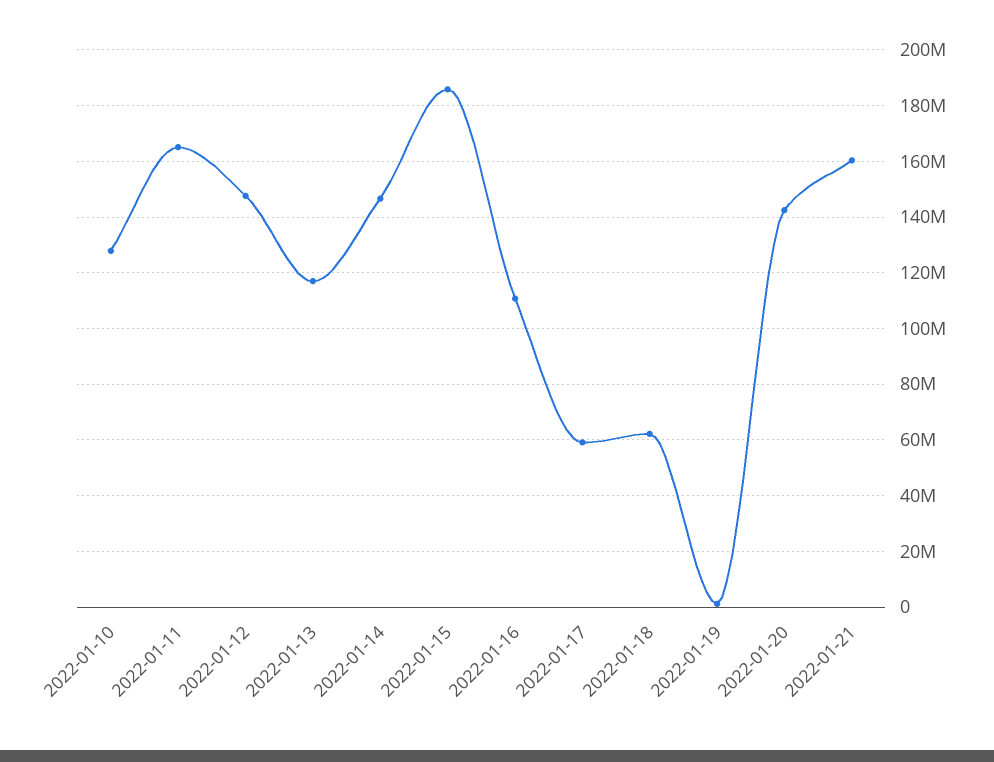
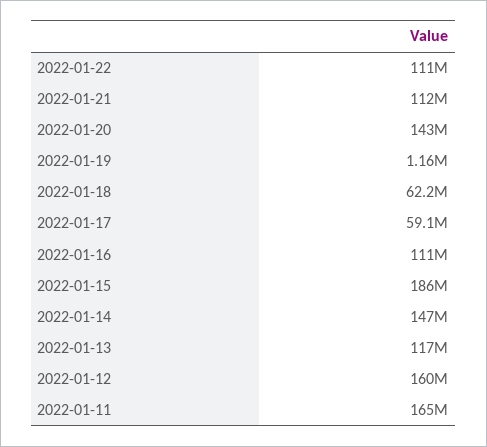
2022-01-10: 127500000 -> none
2022-01-12: 147500000 -> 160000000
2022-01-21: 160000000 -> 112000000
2022-01-22: none -> 111000000

